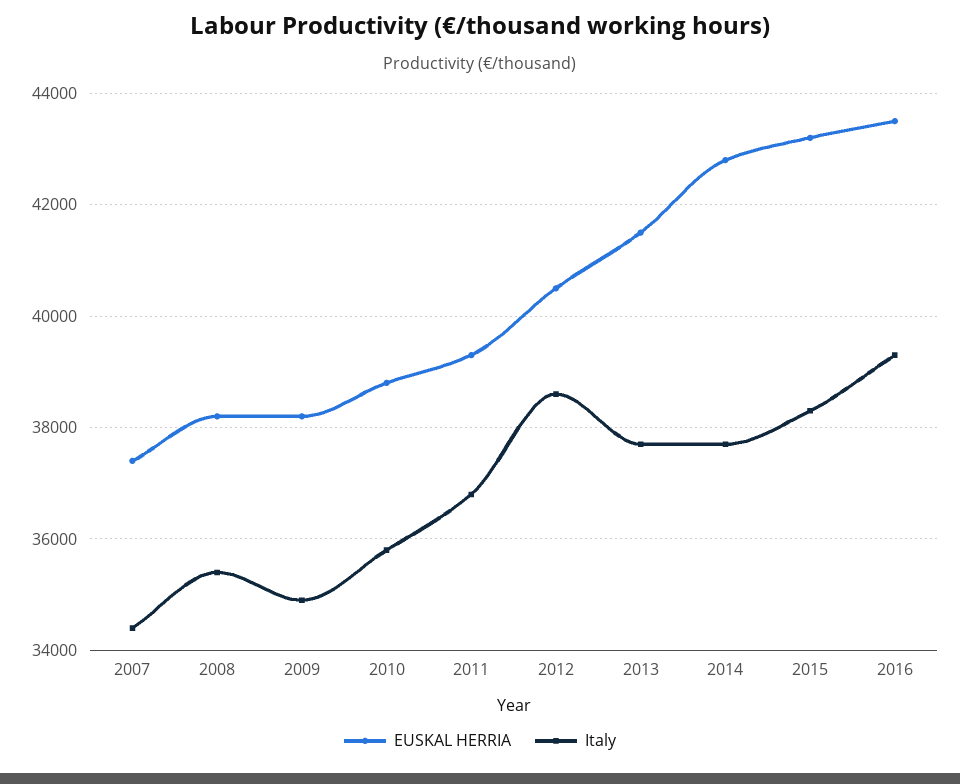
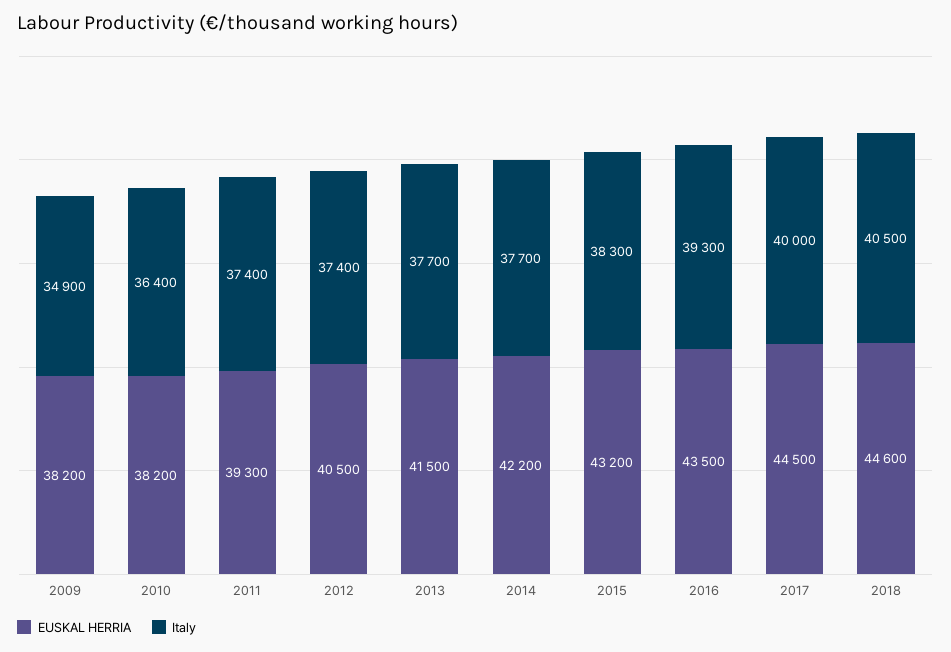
EUSKAL HERRIA, 2007: 37400 -> none
Italy, 2007: 34400 -> none
EUSKAL HERRIA, 2008: 38200 -> none
Italy, 2008: 35400 -> none
EUSKAL HERRIA, 2010: 38800 -> 38200
Italy, 2010: 35800 -> 36400
Italy, 2011: 36800 -> 37400
Italy, 2012: 38600 -> 37400
EUSKAL HERRIA, 2014: 42800 -> 42200
EUSKAL HERRIA, 2017: none -> 44500
Italy, 2017: none -> 40000
EUSKAL HERRIA, 2018: none -> 44600
Italy, 2018: none -> 40500

